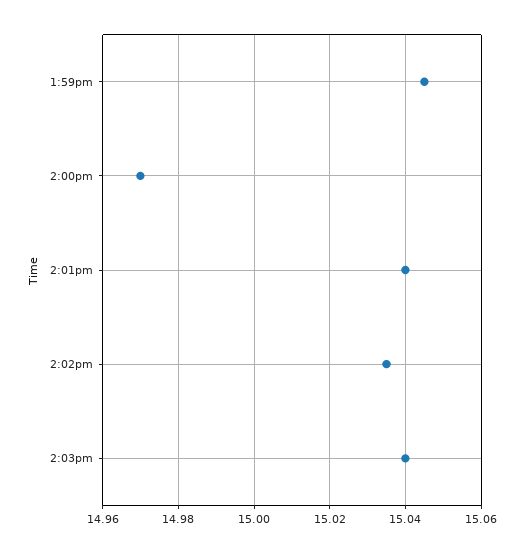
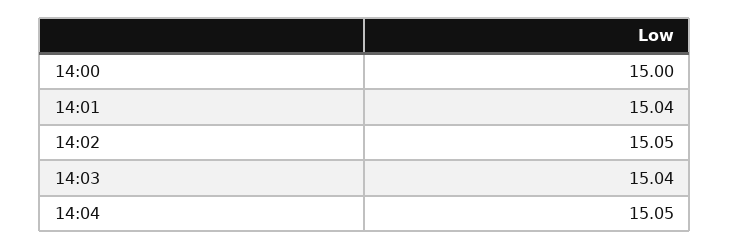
1:59pm: 15.045 -> none
2:00pm: 14.97 -> 15
2:02pm: 15.035 -> 15.05
14:04: none -> 15.05

